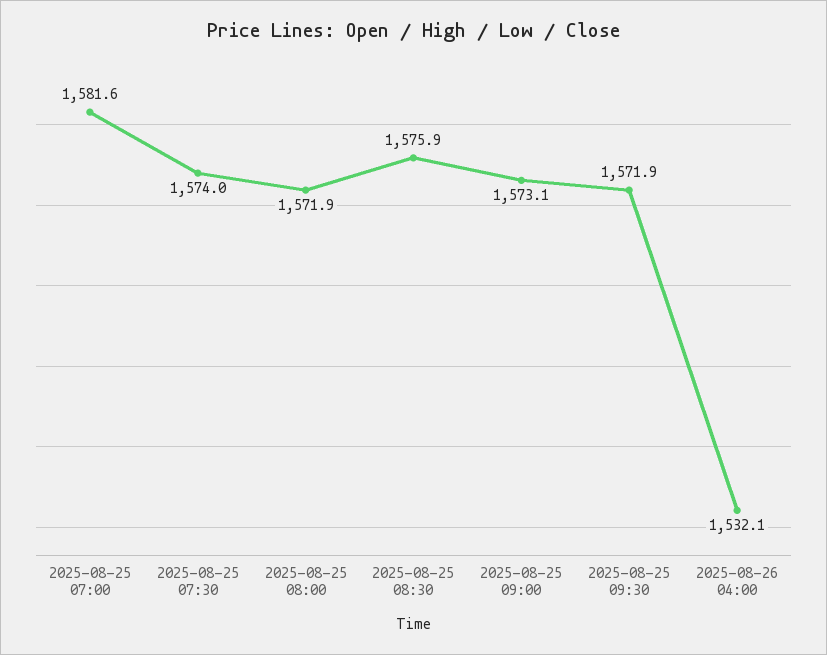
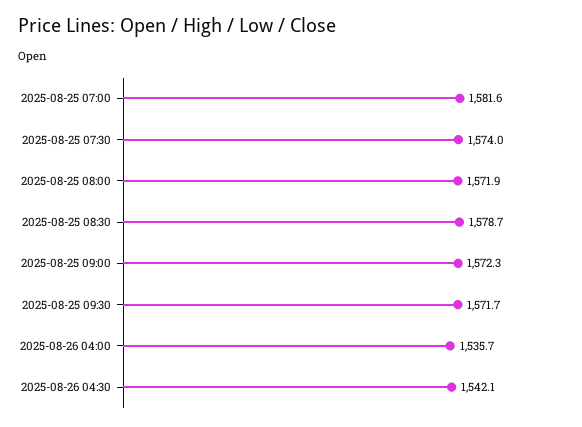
2025-08-25 08:30: 1575.9 -> 1578.7
2025-08-25 09:00: 1573.1 -> 1572.3
2025-08-25 09:30: 1571.9 -> 1571.7
2025-08-26 04:00: 1532.1 -> 1535.7
2025-08-26 04:30: none -> 1542.1

